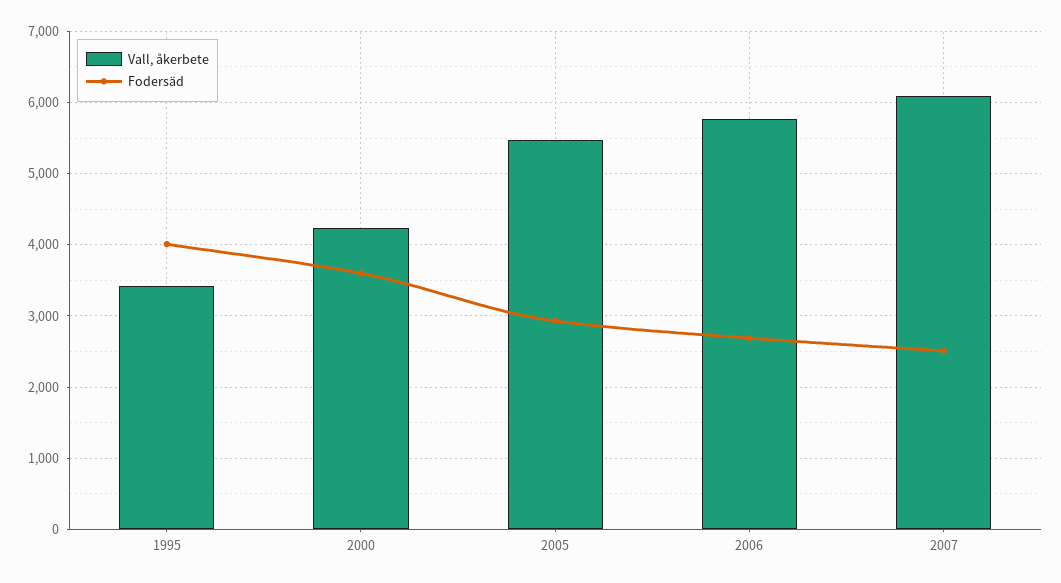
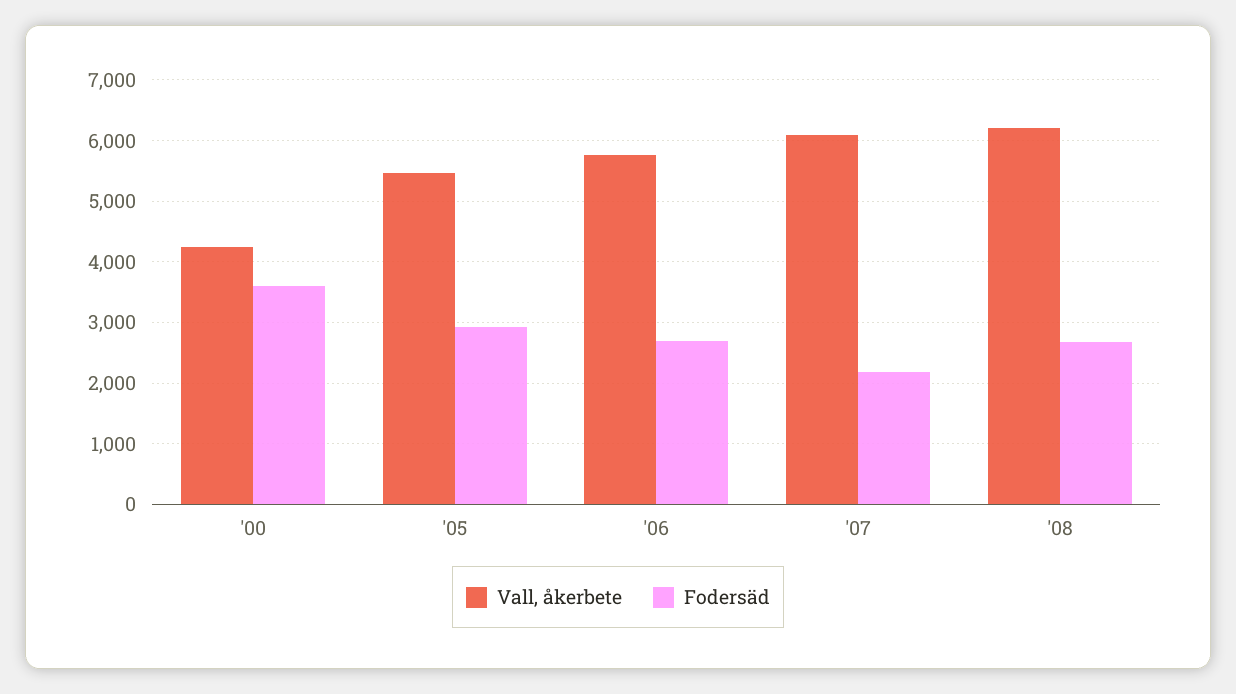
Vall, åkerbete, 1995: 3400 -> none
Fodersäd, 1995: 4000 -> none
Fodersäd, 2007: 2500 -> 2200
Vall, åkerbete, '08: none -> 6200
Fodersäd, '08: none -> 2700

